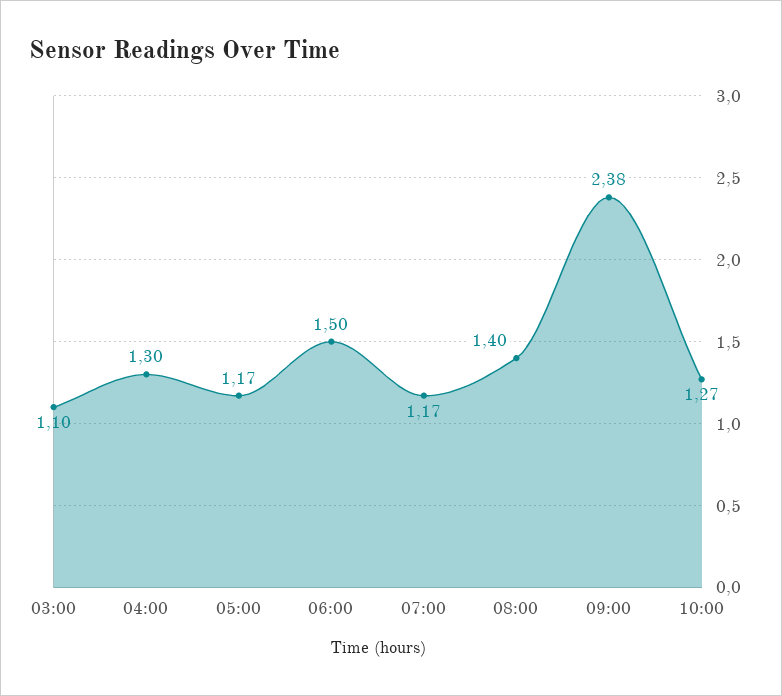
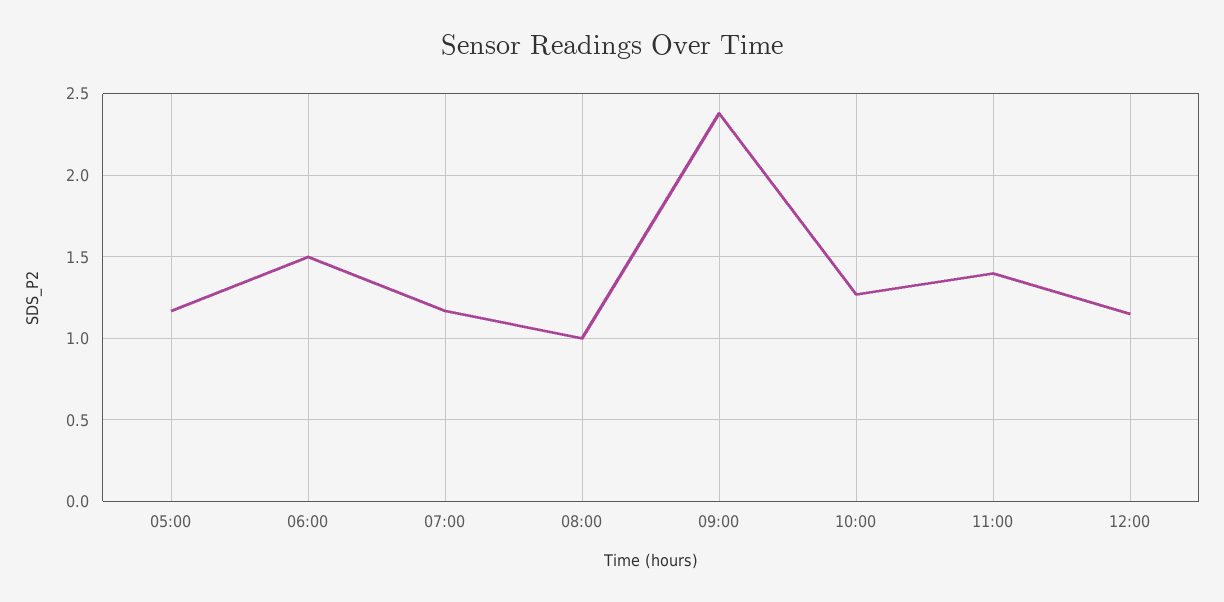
03:00: 1.1 -> none
04:00: 1.3 -> none
08:00: 1.4 -> 1
11:00: none -> 1.4
12:00: none -> 1.15

